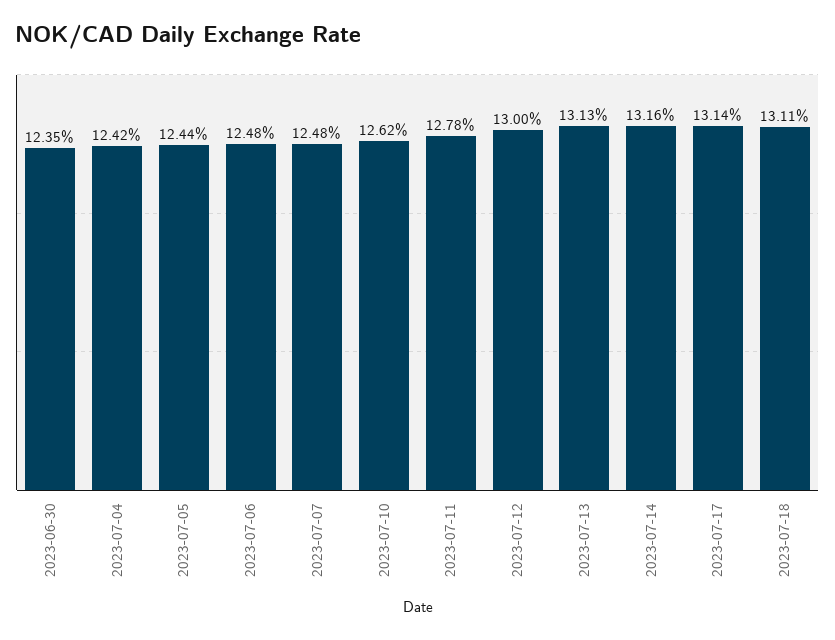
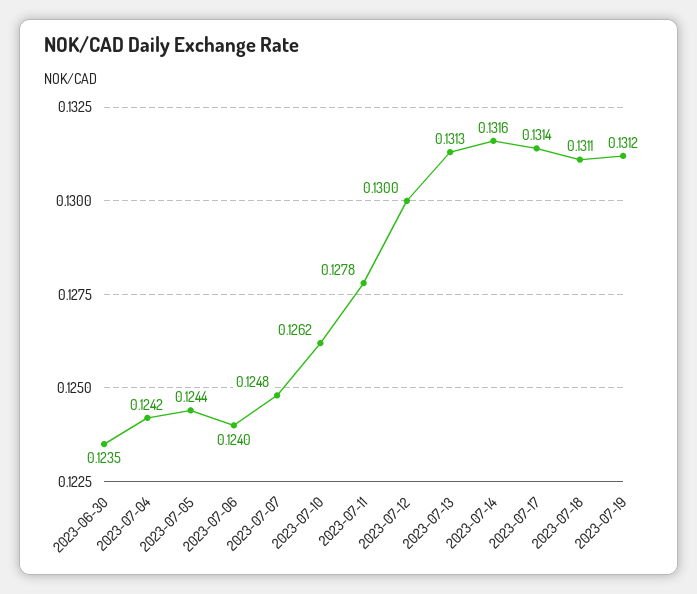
2023-07-06: 0.1248 -> 0.124
2023-07-19: none -> 0.1312

